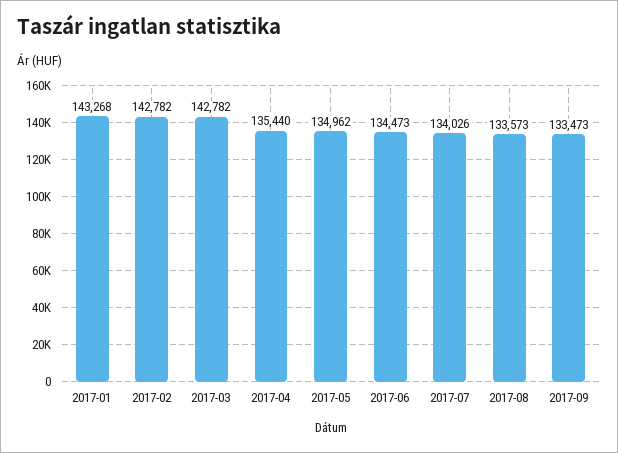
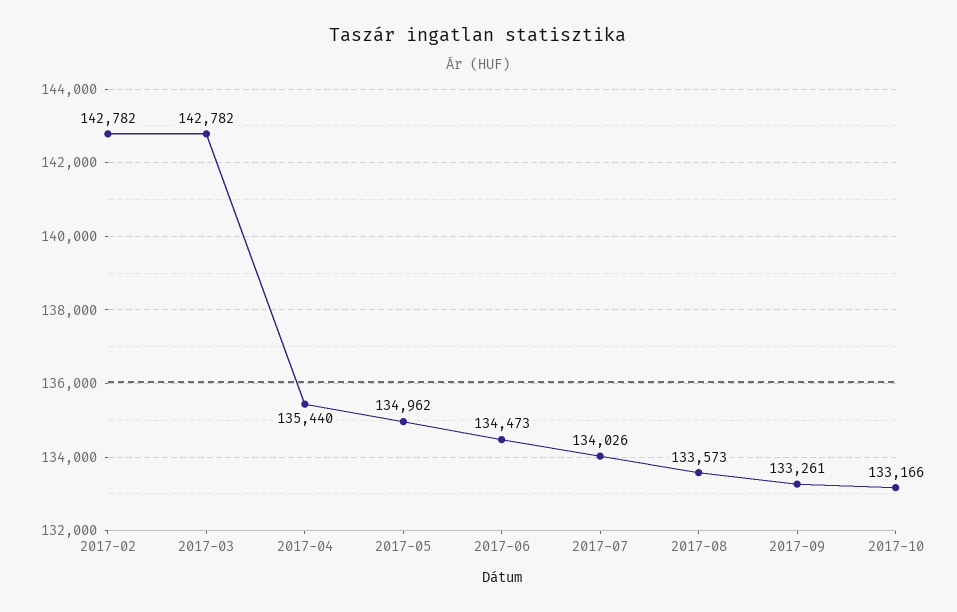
2017-01: 143268 -> none
2017-09: 133473 -> 133261
2017-10: none -> 133166

